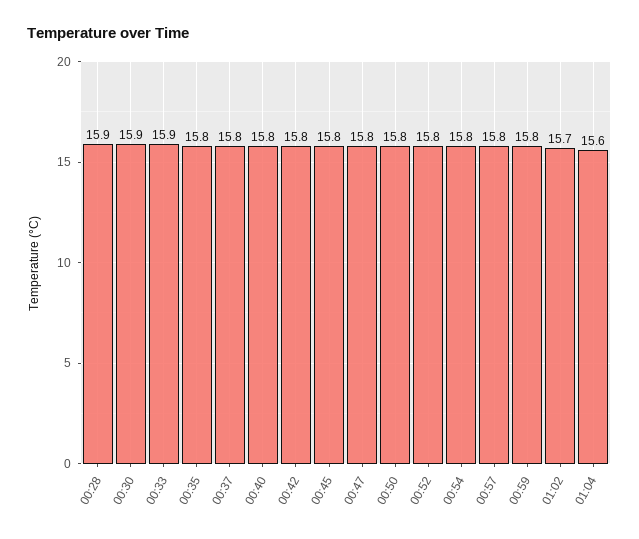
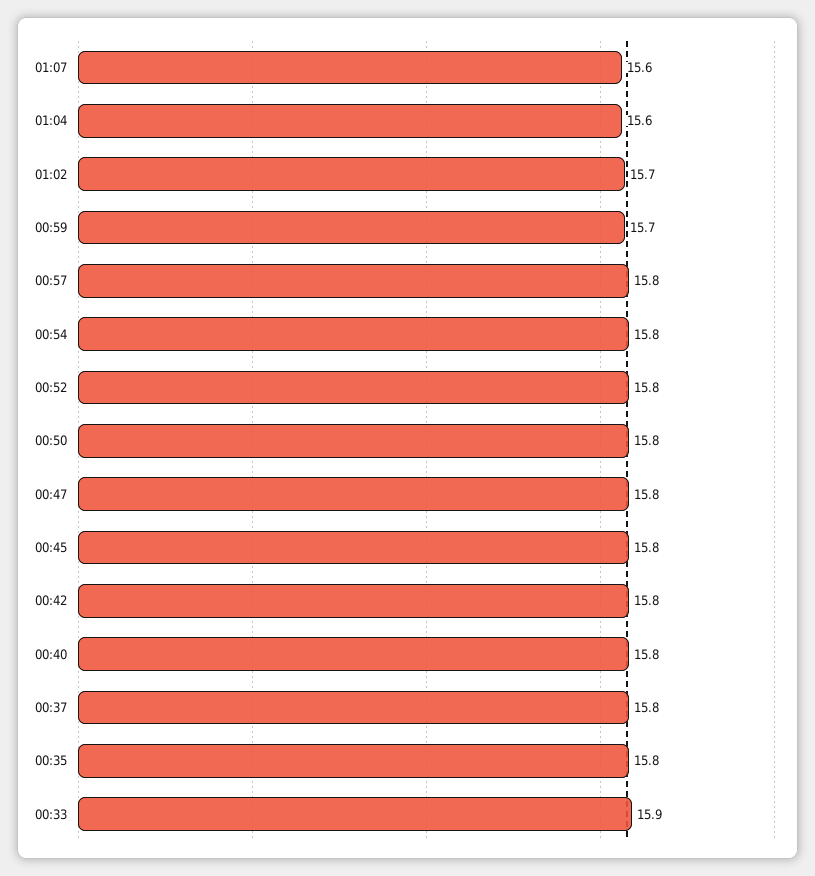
00:28: 15.9 -> none
00:30: 15.9 -> none
00:59: 15.8 -> 15.7
01:07: none -> 15.6

